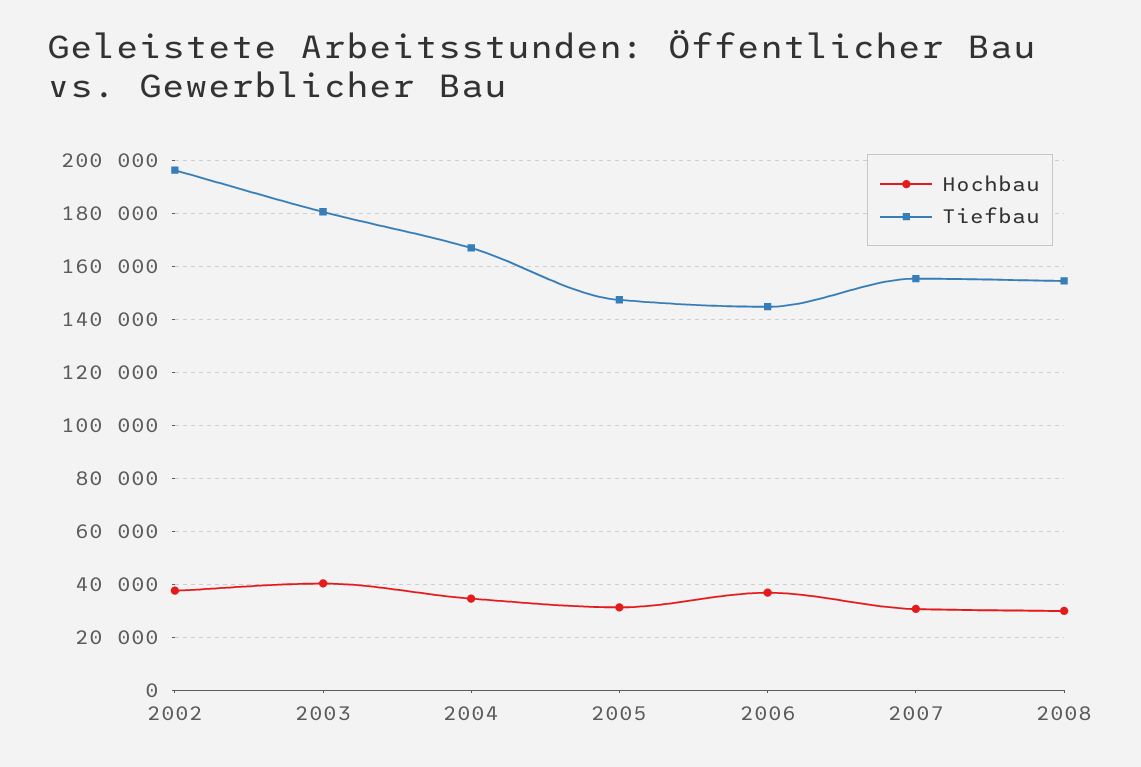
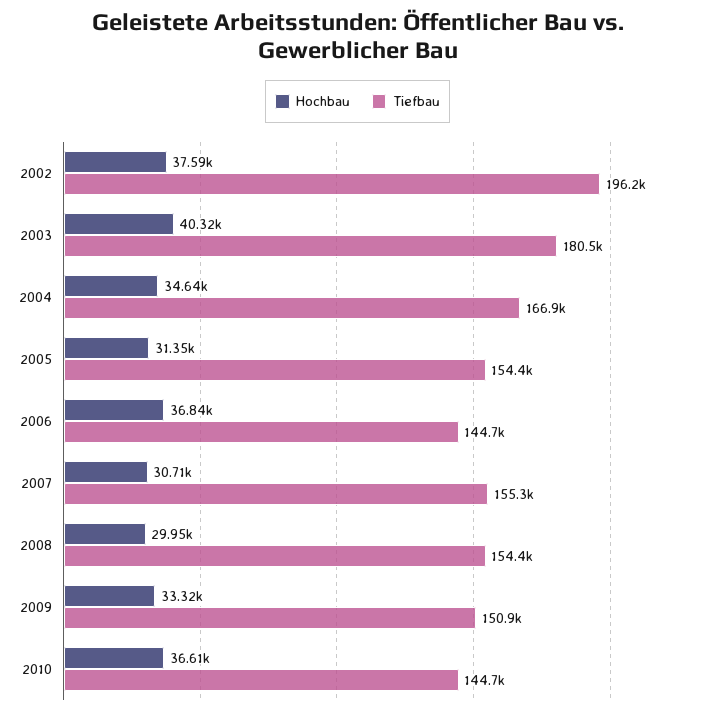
Tiefbau, 2005: 147500 -> 154400
Hochbau, 2009: none -> 33320
Tiefbau, 2009: none -> 150900
Hochbau, 2010: none -> 36610
Tiefbau, 2010: none -> 144700

